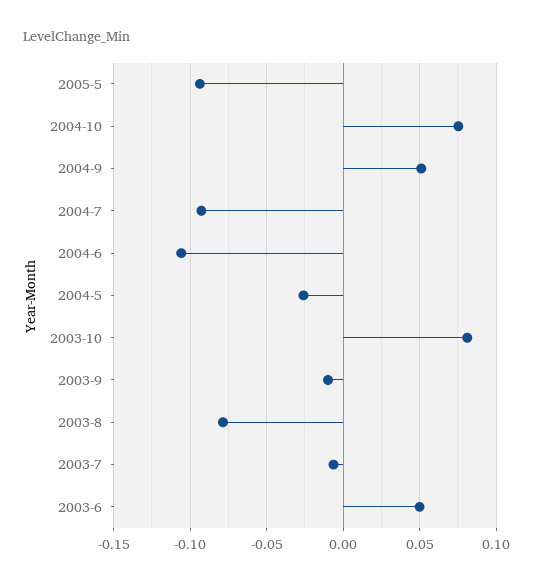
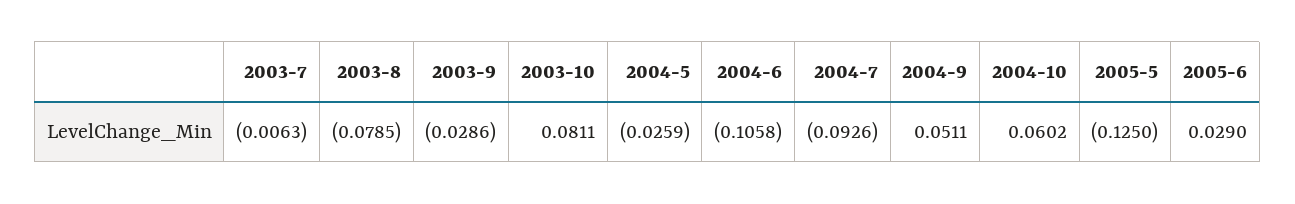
2005-5: -0.095 -> -0.125
2004-10: 0.075 -> 0.0602
2003-9: -0.01 -> -0.0286
2003-6: 0.05 -> none
2005-6: none -> 0.029

